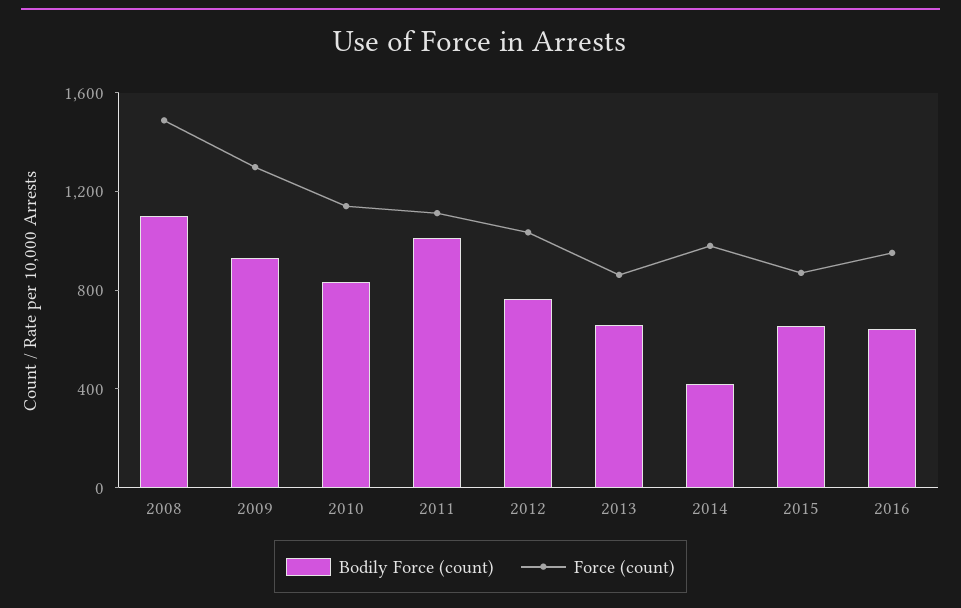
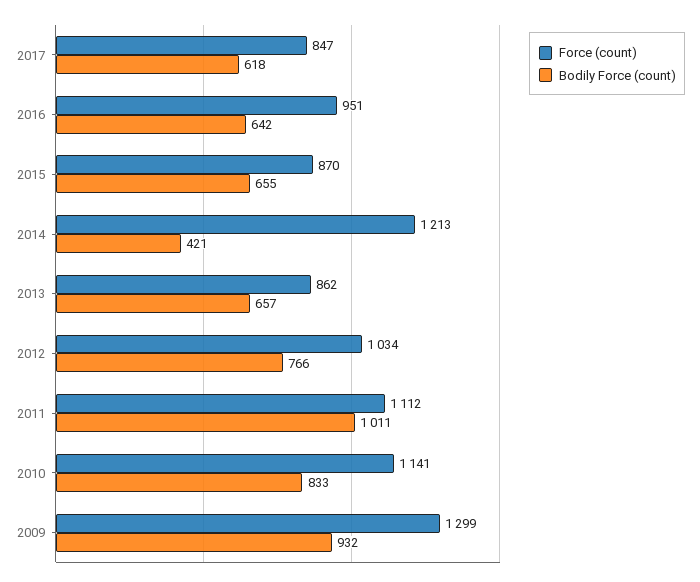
Bodily Force (count), 2008: 1100 -> none
Force (count), 2008: 1500 -> none
Force (count), 2014: 1000 -> 1213
Force (count), 2017: none -> 847
Bodily Force (count), 2017: none -> 618

